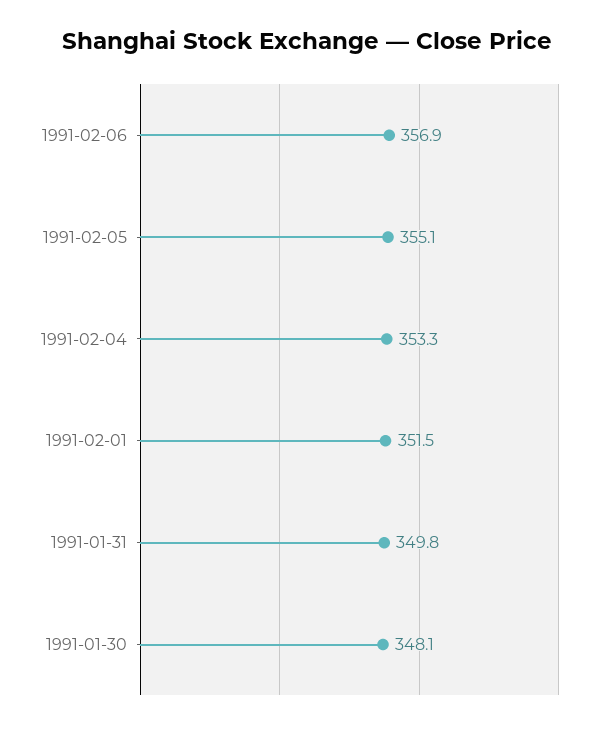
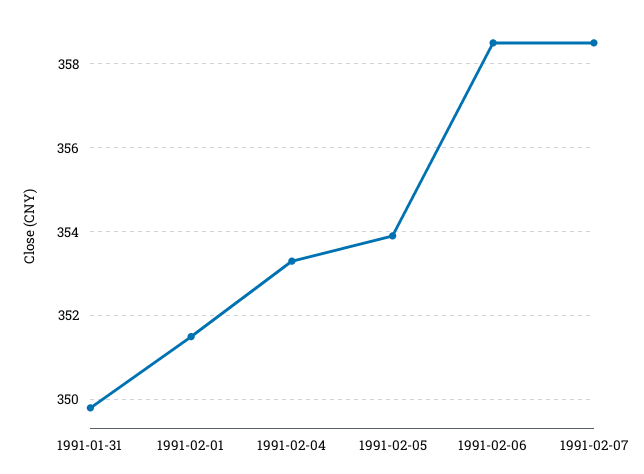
1991-02-06: 356.9 -> 358.5
1991-02-05: 355.1 -> 354
1991-01-30: 348.1 -> none
1991-02-07: none -> 358.5

